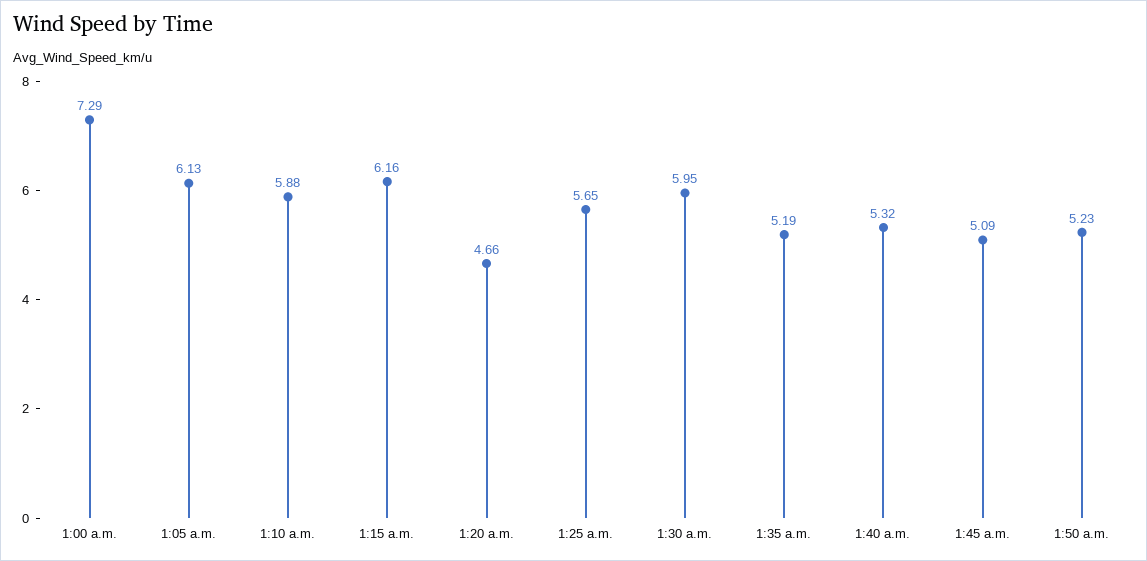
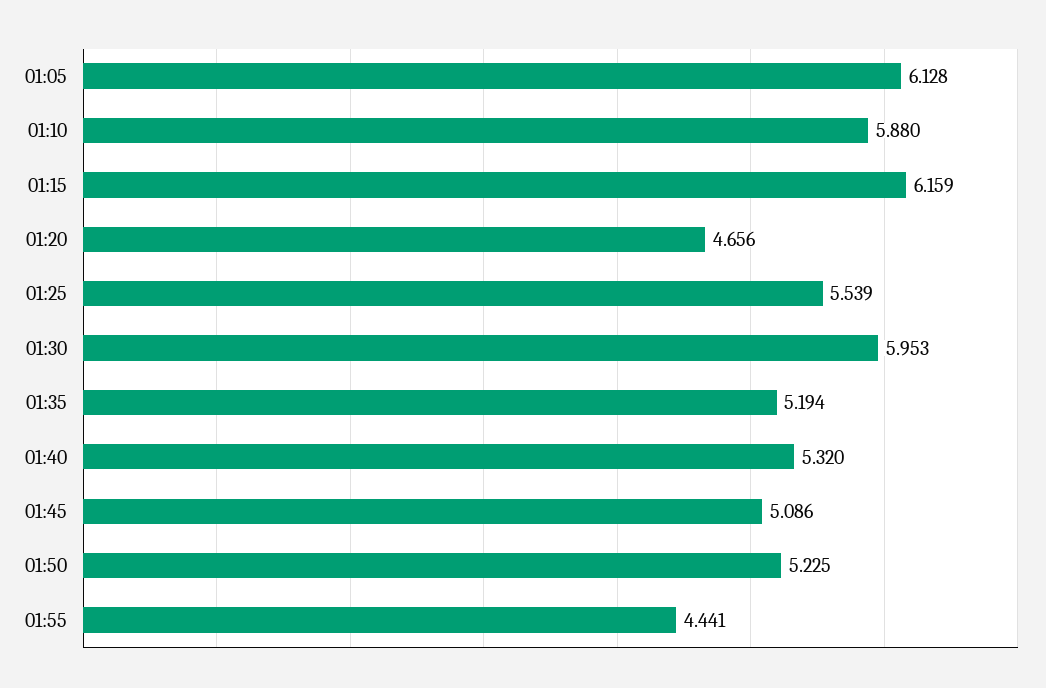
1:00 a.m.: 7.29 -> none
1:25 a.m.: 5.65 -> 5.539
01:55: none -> 4.441

